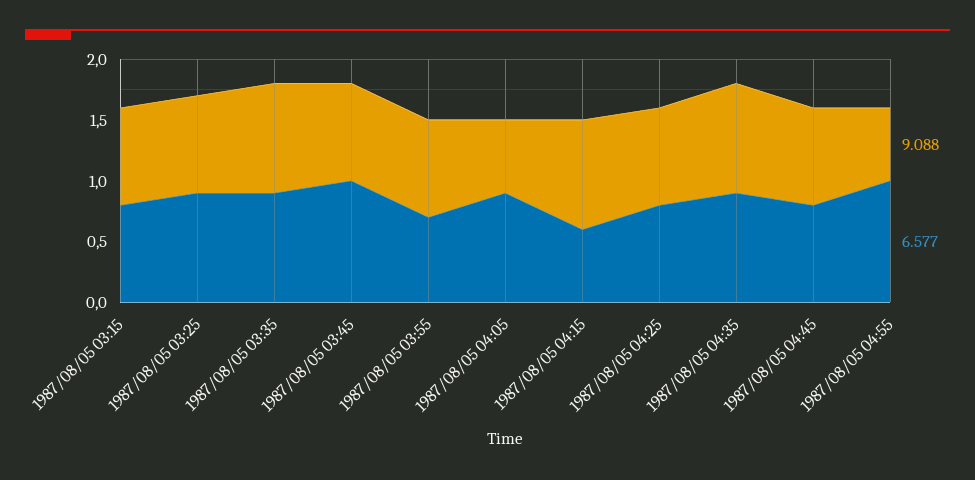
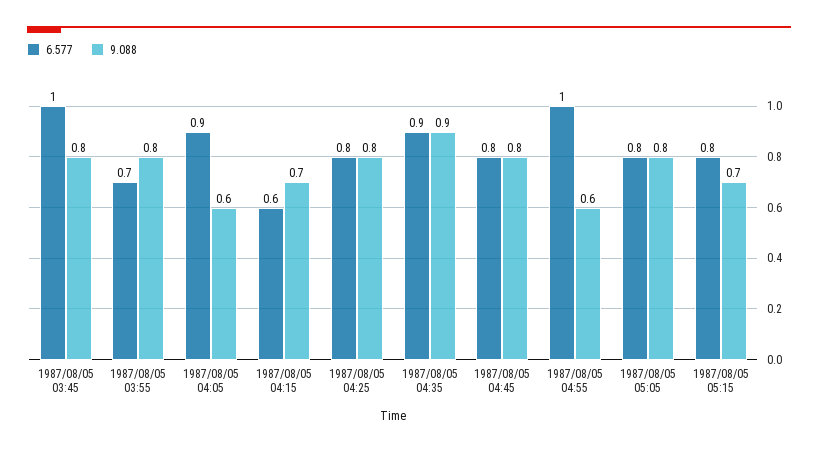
9.088, 1987/08/05 03:15: 0.8 -> none
6.577, 1987/08/05 03:15: 0.8 -> none
9.088, 1987/08/05 03:25: 0.8 -> none
6.577, 1987/08/05 03:25: 0.9 -> none
9.088, 1987/08/05 03:35: 0.9 -> none
6.577, 1987/08/05 03:35: 0.9 -> none
9.088, 1987/08/05 04:15: 0.9 -> 0.7
6.577, 1987/08/05 05:05: none -> 0.8
9.088, 1987/08/05 05:05: none -> 0.8
6.577, 1987/08/05 05:15: none -> 0.8
9.088, 1987/08/05 05:15: none -> 0.7

